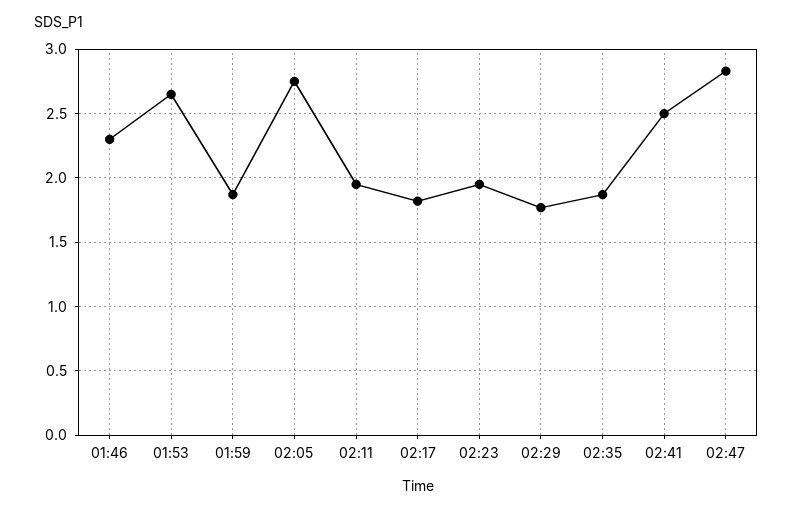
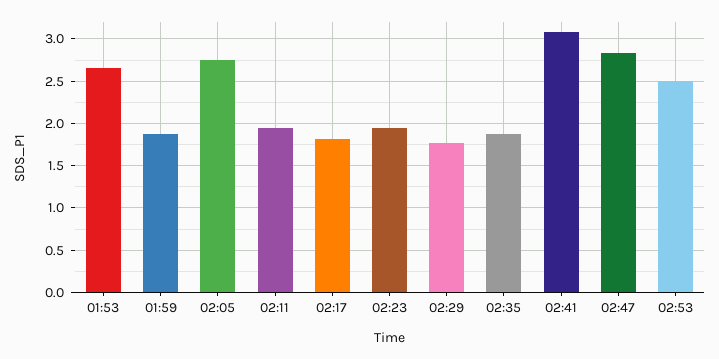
01:46: 2.3 -> none
02:41: 2.5 -> 3.1
02:53: none -> 2.5

